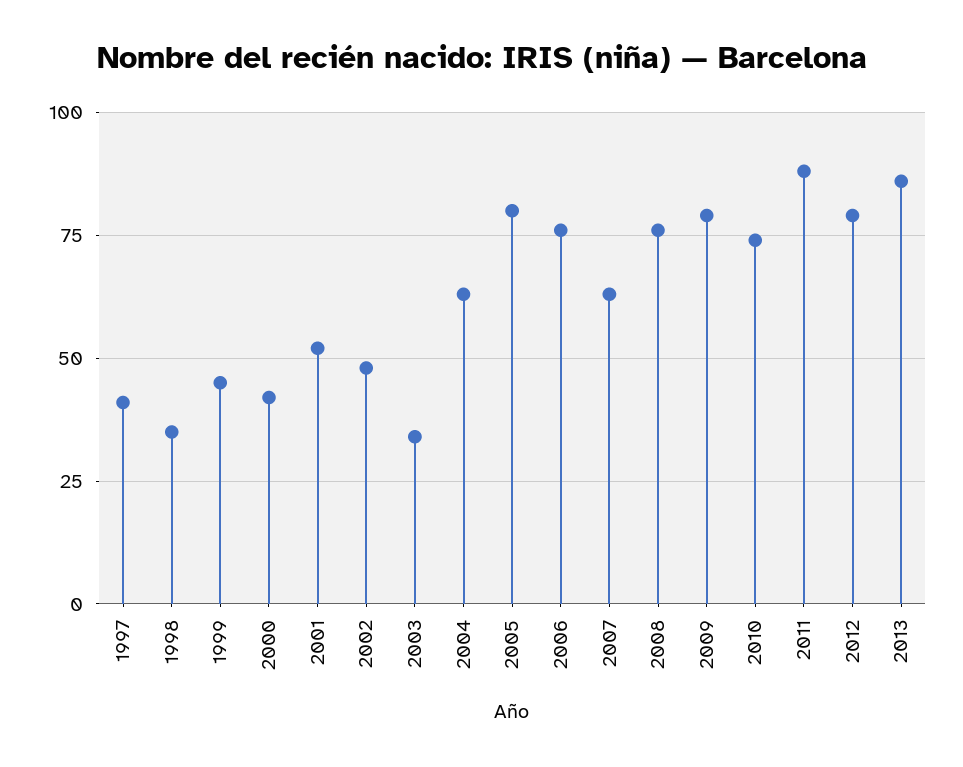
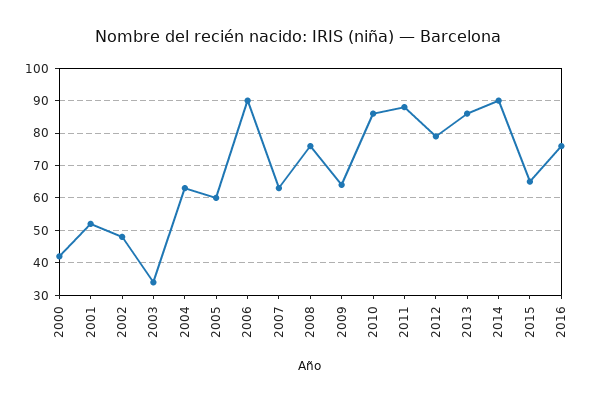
1997: 40 -> none
1998: 35 -> none
1999: 45 -> none
2005: 80 -> 60
2006: 75 -> 90
2009: 80 -> 65
2010: 75 -> 85
2014: none -> 90
2015: none -> 65
2016: none -> 75

